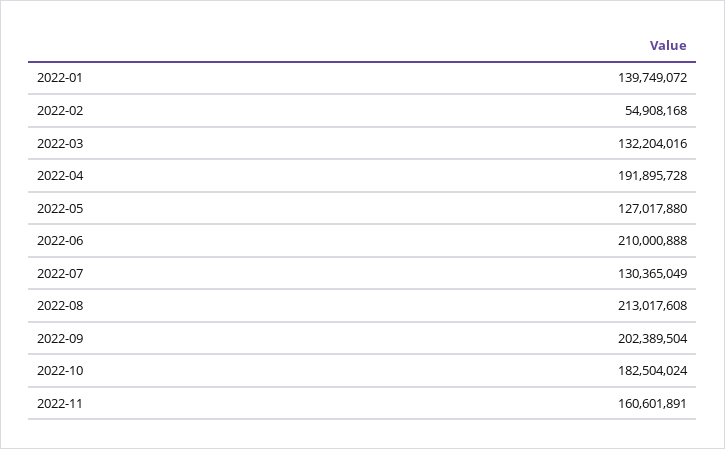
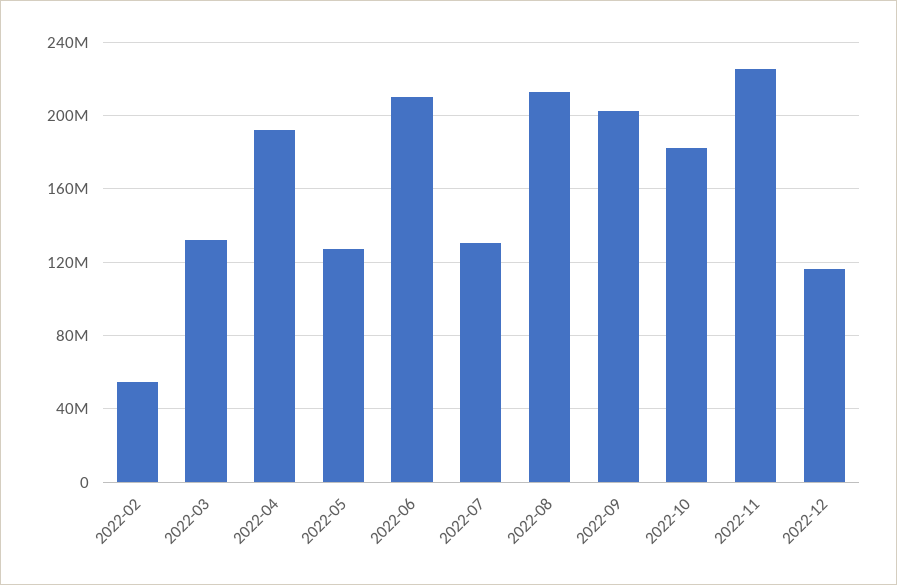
2022-01: 139749072 -> none
2022-11: 160601891 -> 225000000
2022-12: none -> 115000000

